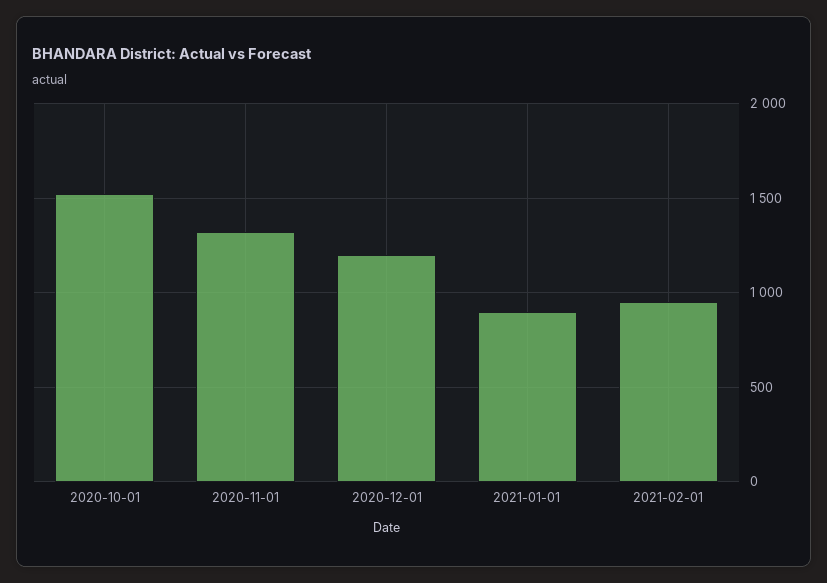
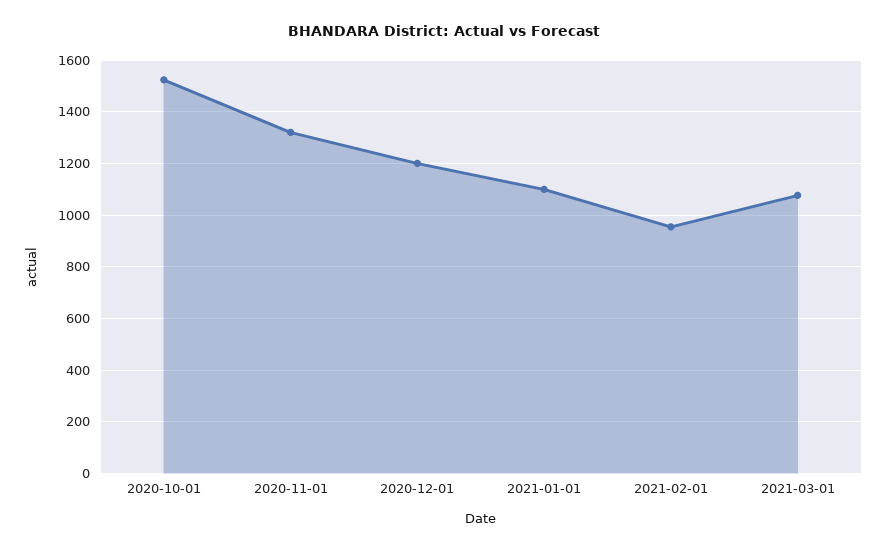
2021-01-01: 900 -> 1100
2021-03-01: none -> 1075

